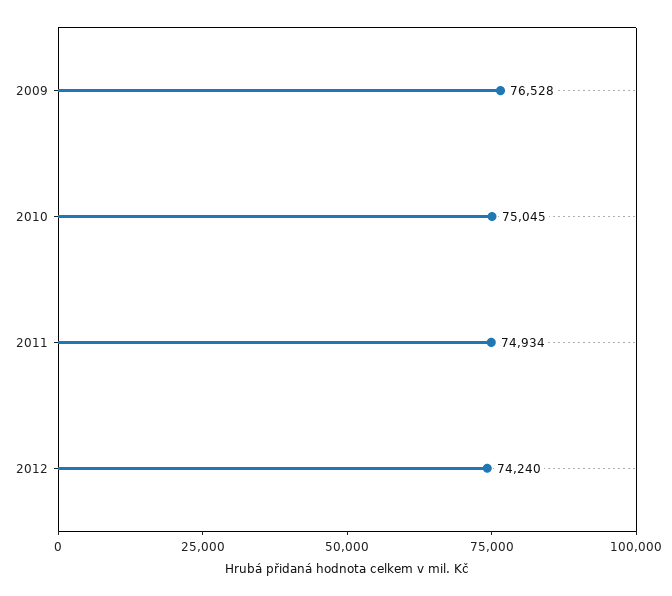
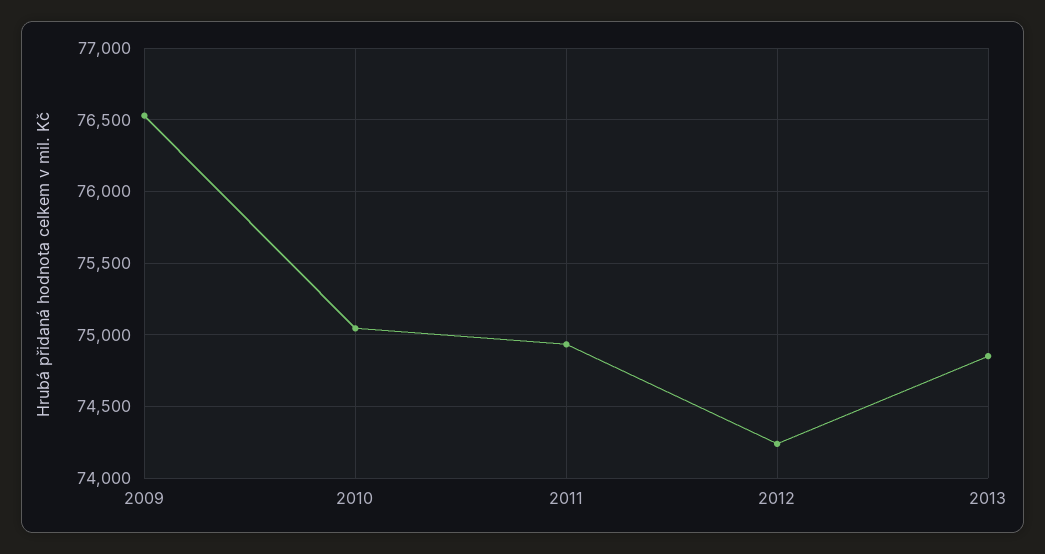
2013: none -> 74850

